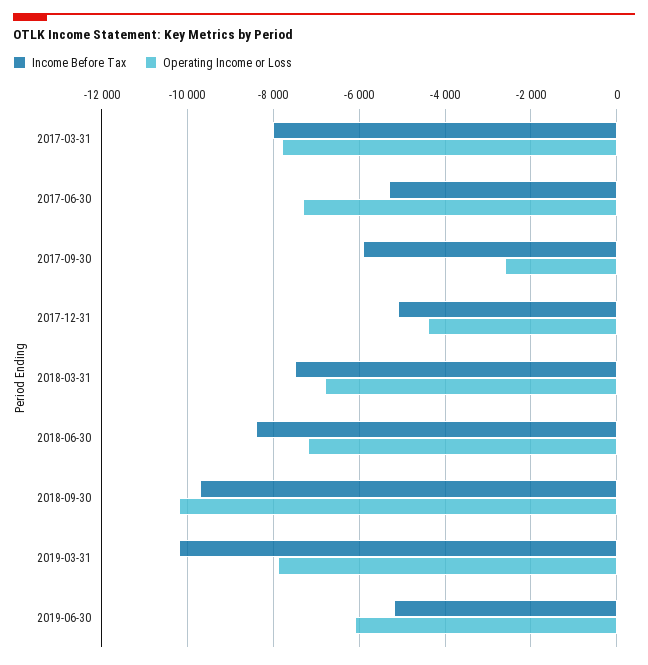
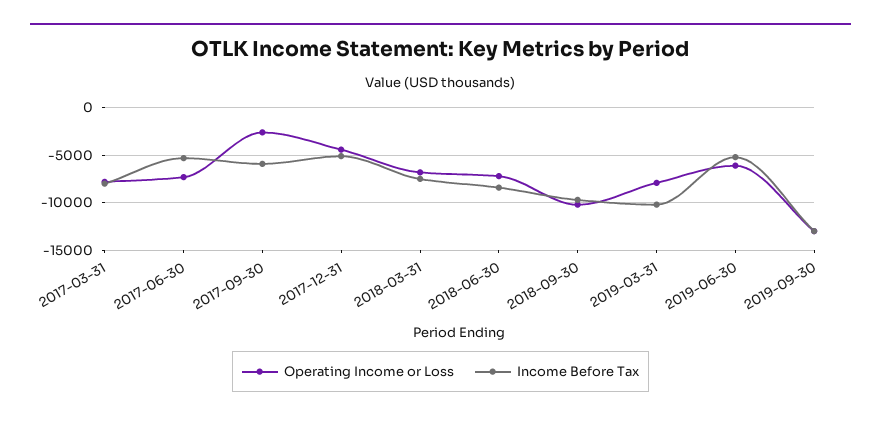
Operating Income or Loss, 2019-09-30: none -> -13000
Income Before Tax, 2019-09-30: none -> -13000

